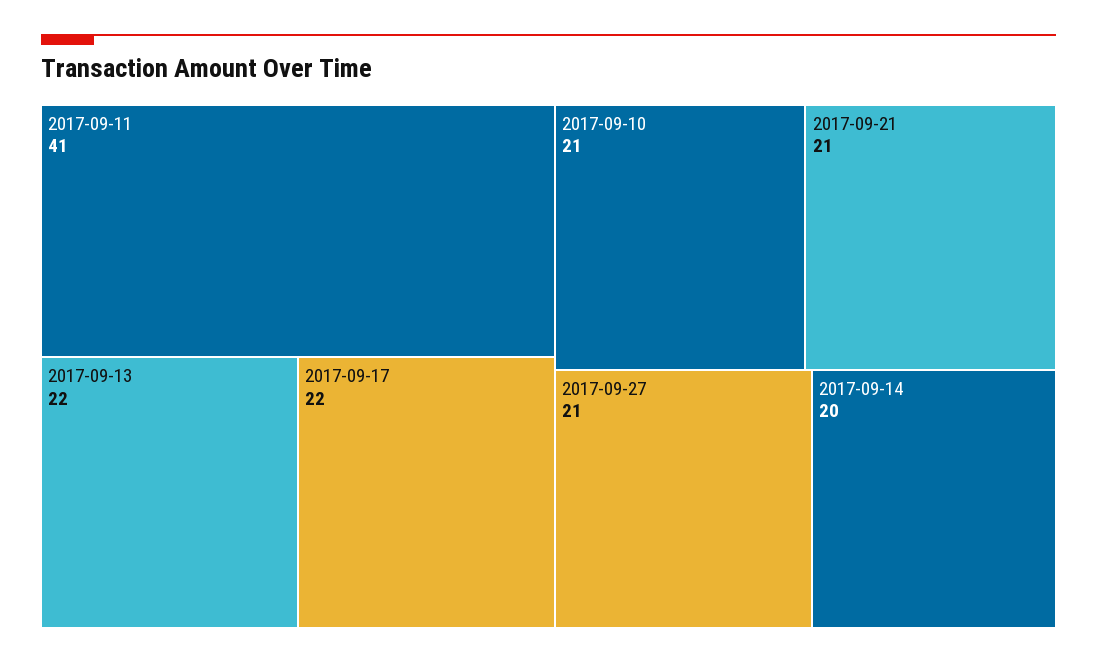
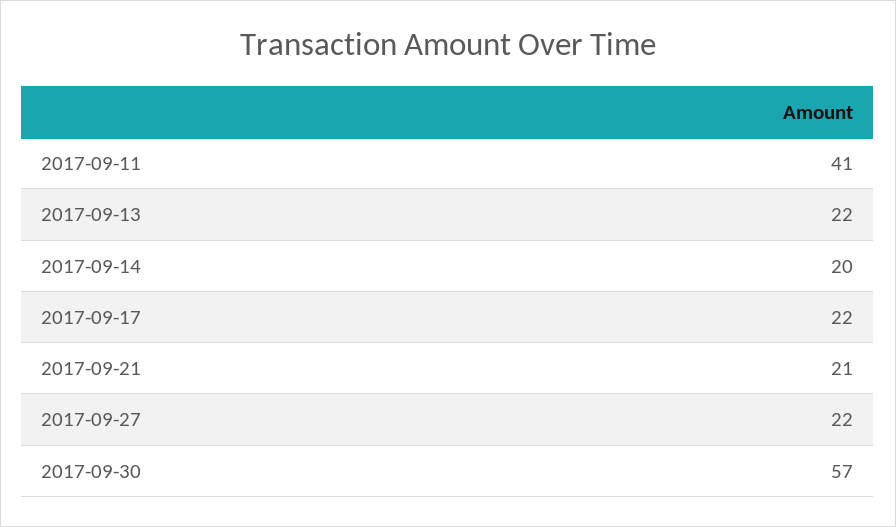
2017-09-10: 21 -> none
2017-09-27: 21 -> 22
2017-09-30: none -> 57

